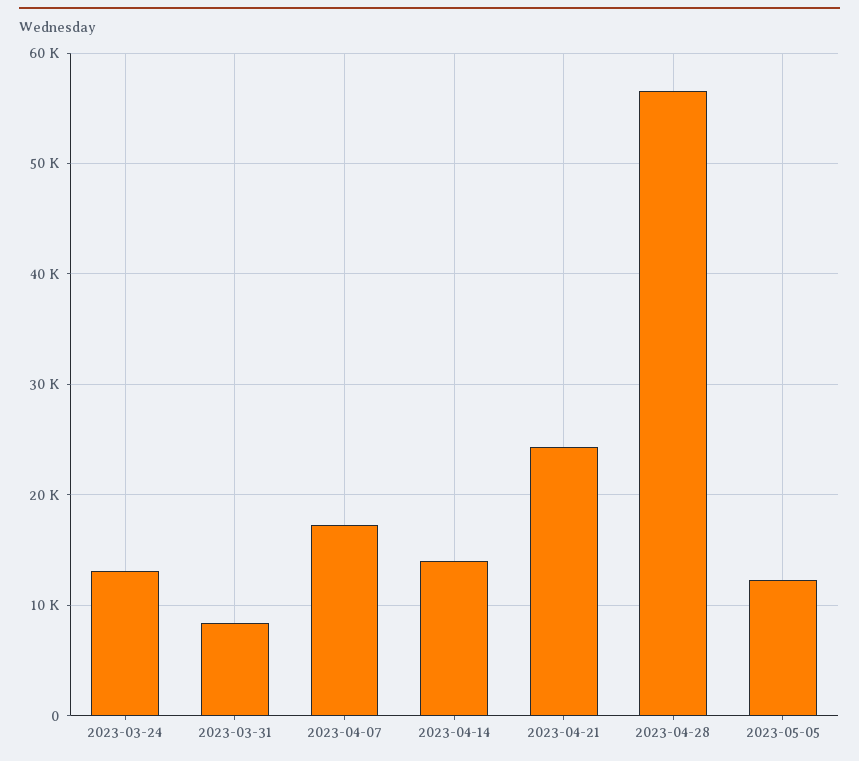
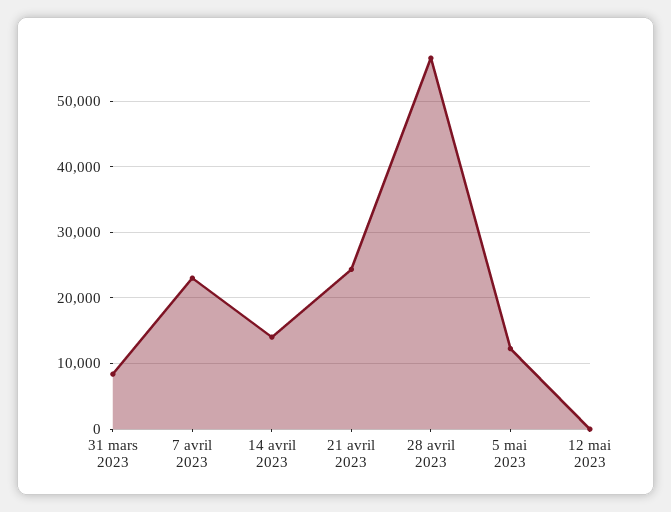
2023-03-24: 13000 -> none
2023-04-07: 17000 -> 23000
12 mai 2023: none -> 0

